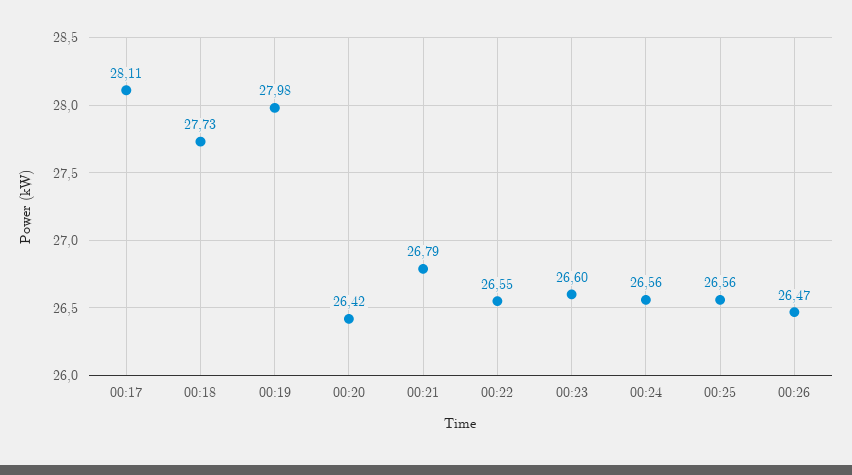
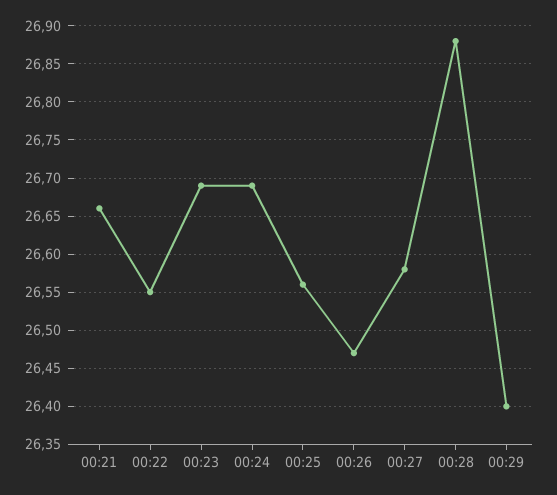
00:17: 28.11 -> none
00:18: 27.73 -> none
00:19: 27.98 -> none
00:20: 26.42 -> none
00:21: 26.79 -> 26.66
00:23: 26.6 -> 26.69
00:24: 26.56 -> 26.69
00:27: none -> 26.58
00:28: none -> 26.88
00:29: none -> 26.4

